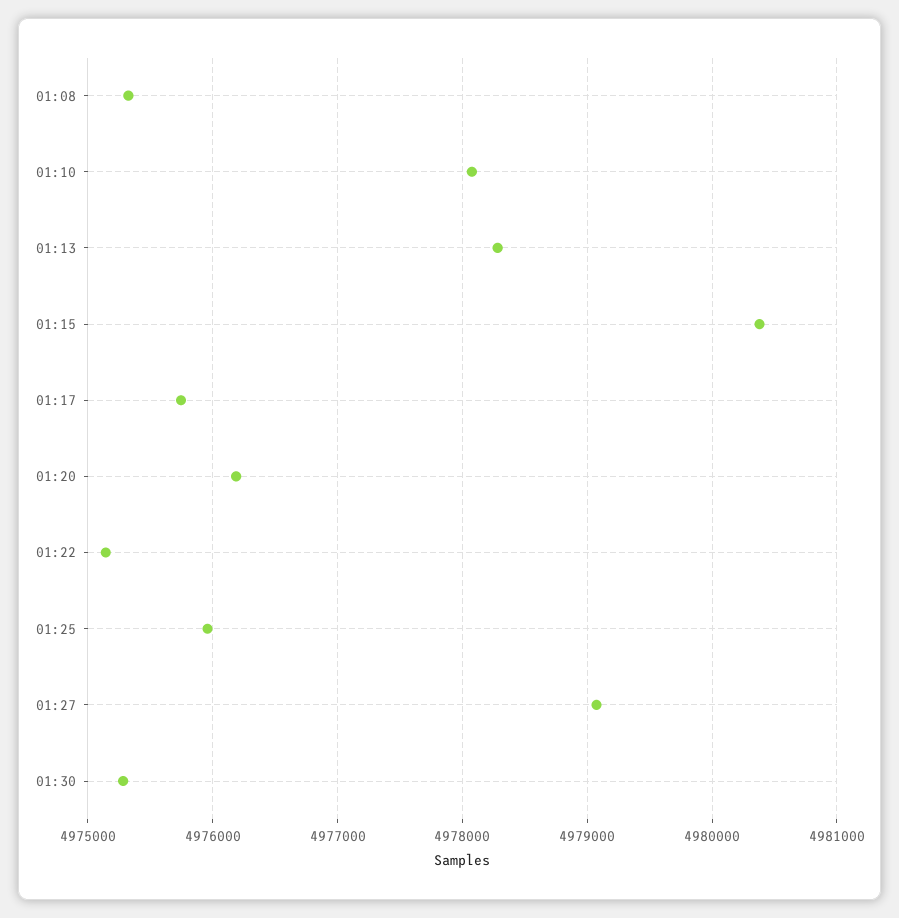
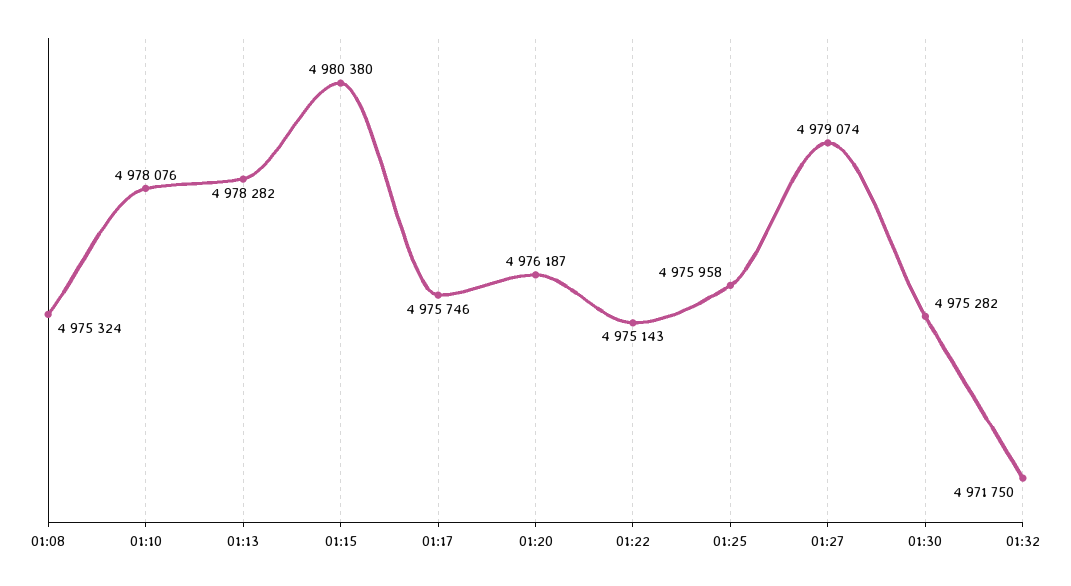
01:32: none -> 4971750

